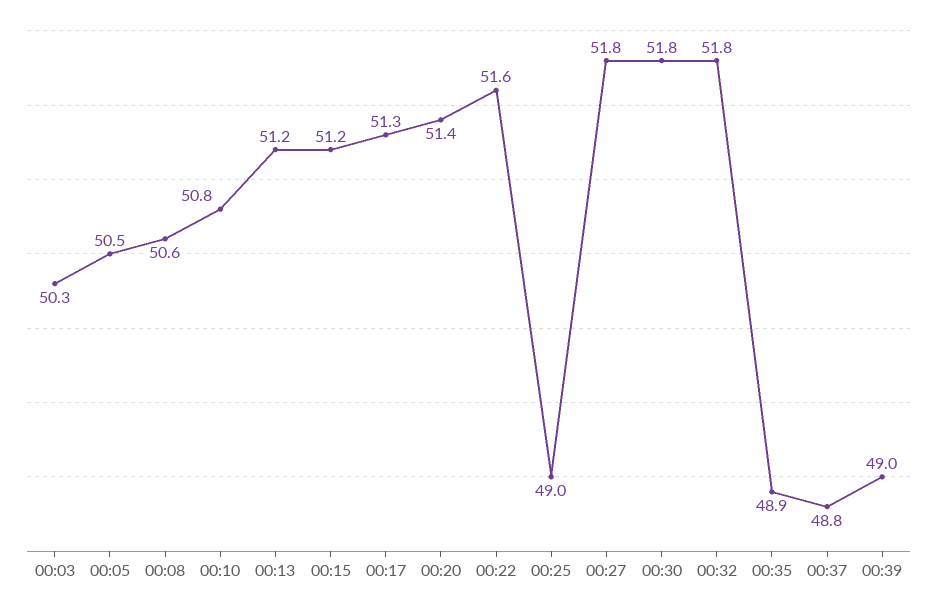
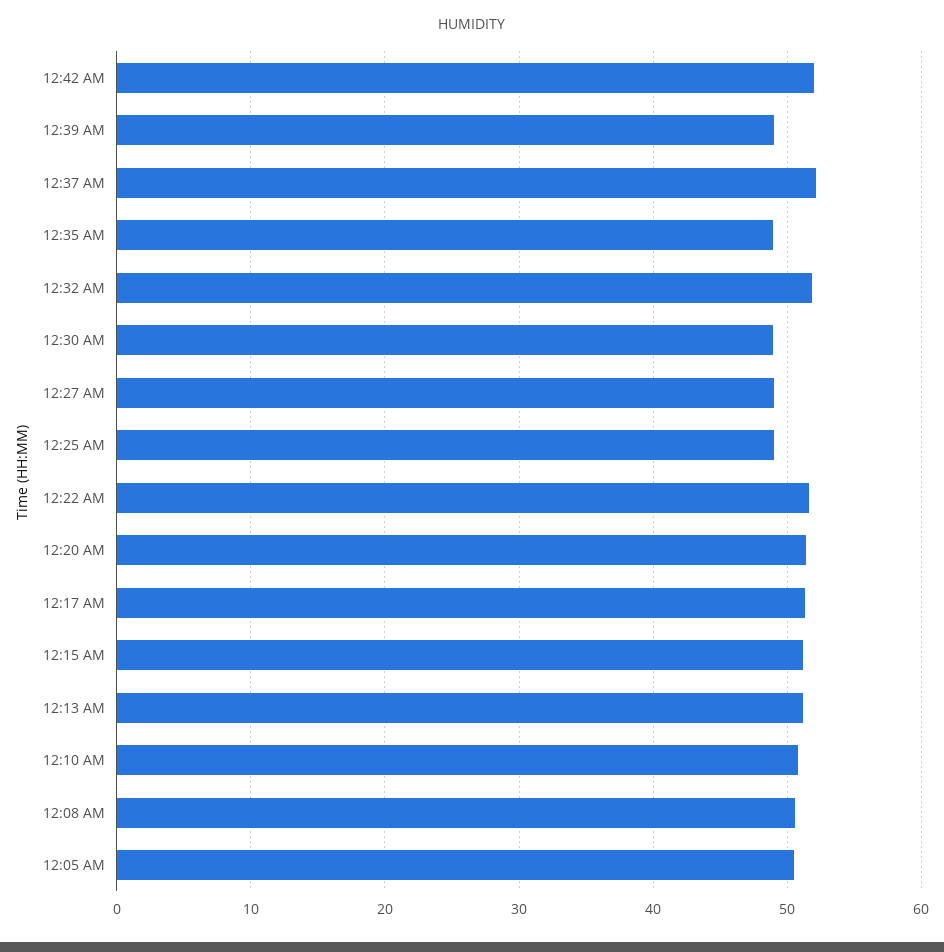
00:03: 50.3 -> none
00:27: 51.8 -> 49
00:30: 51.8 -> 49
00:37: 48.8 -> 52
12:42 AM: none -> 52

